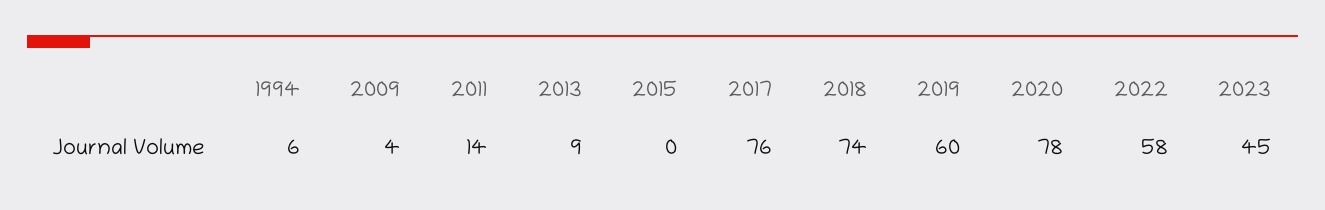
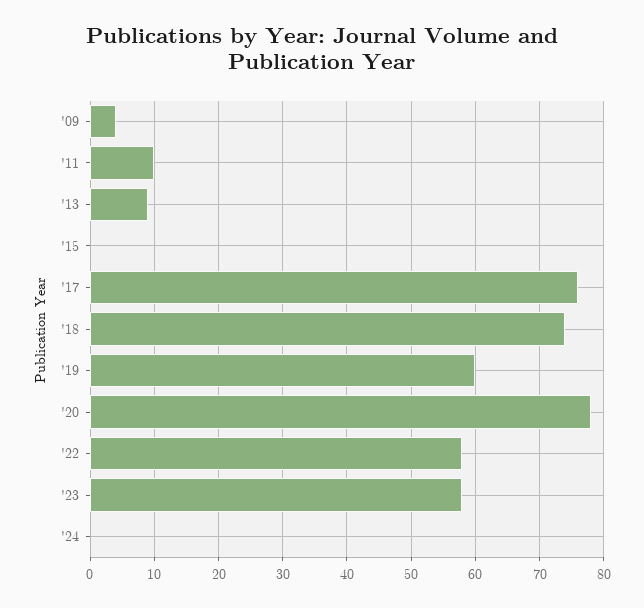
1994: 6 -> none
2011: 14 -> 10
2023: 45 -> 58
'24: none -> 0

